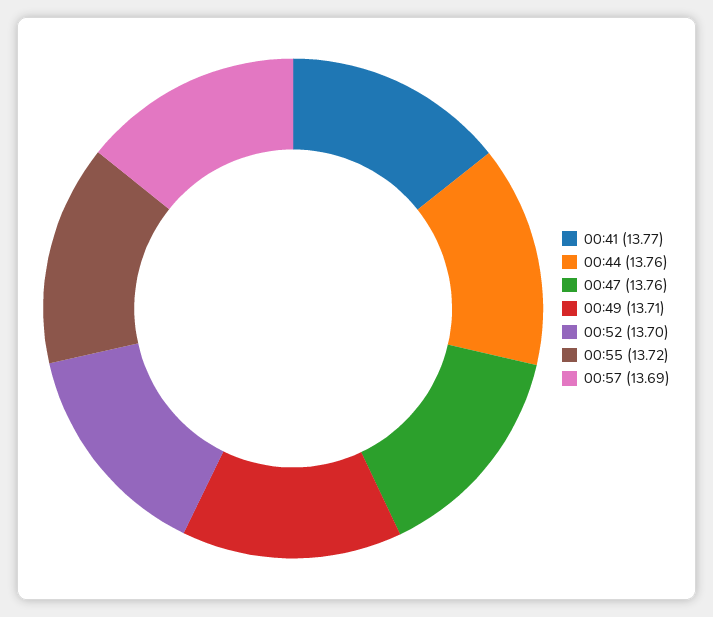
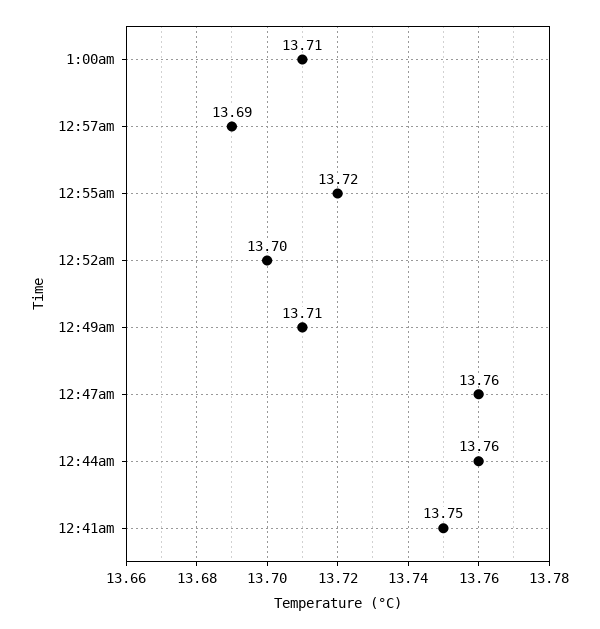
00:41: 13.77 -> 13.75
1:00am: none -> 13.71

